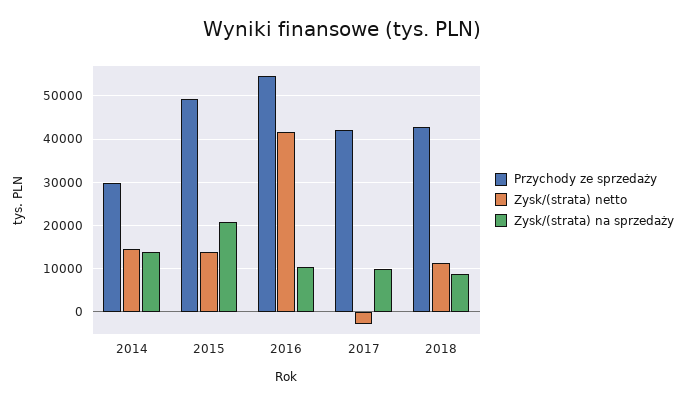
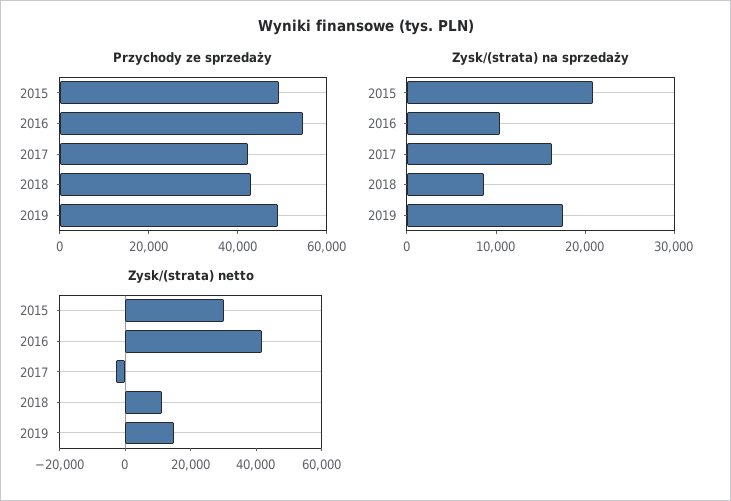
Przychody ze sprzedaży, 2014: 30000 -> none
Zysk/(strata) netto, 2014: 14000 -> none
Zysk/(strata) na sprzedaży, 2014: 14000 -> none
Zysk/(strata) netto, 2015: 14000 -> 30000
Zysk/(strata) na sprzedaży, 2017: 10000 -> 16000
Przychody ze sprzedaży, 2019: none -> 50000
Zysk/(strata) na sprzedaży, 2019: none -> 18000
Zysk/(strata) netto, 2019: none -> 15000

